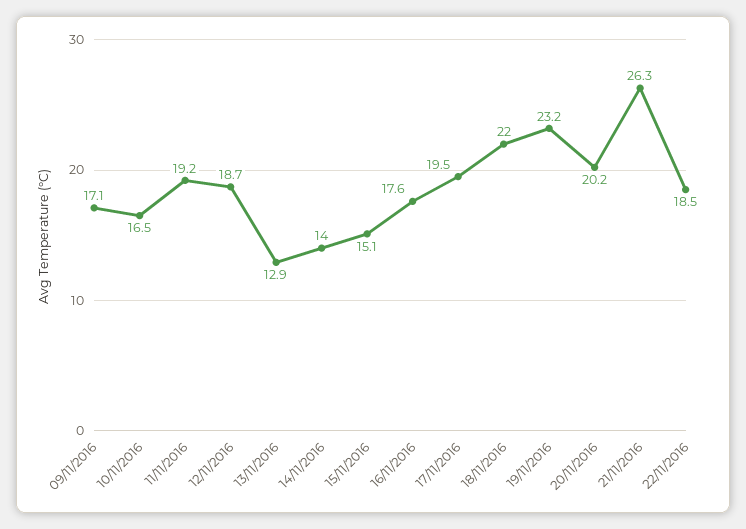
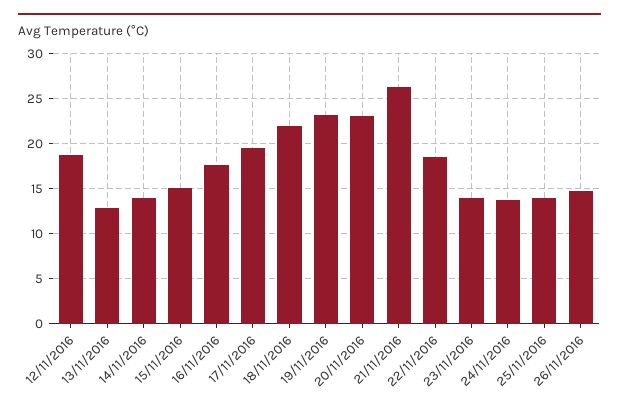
09/11/2016: 17.1 -> none
10/11/2016: 16.5 -> none
11/11/2016: 19.2 -> none
20/11/2016: 20.2 -> 23
23/11/2016: none -> 14
24/11/2016: none -> 14
25/11/2016: none -> 14
26/11/2016: none -> 15

